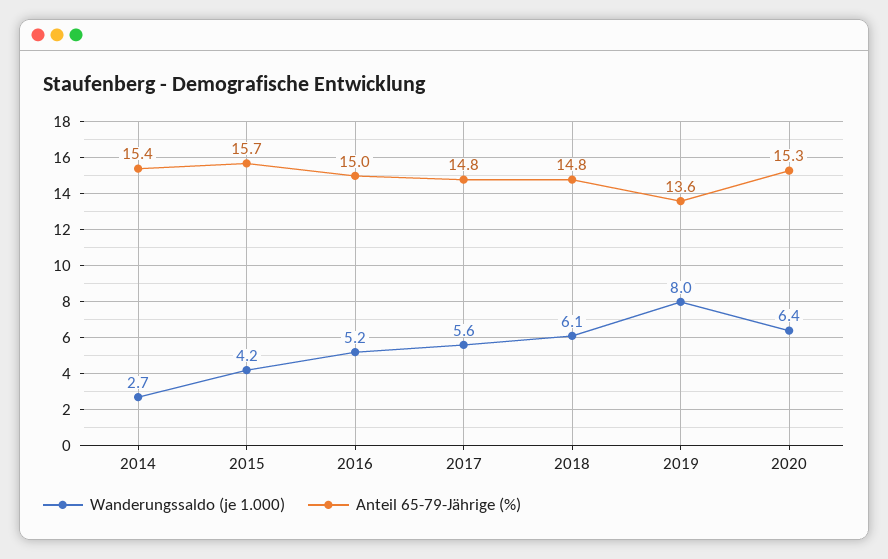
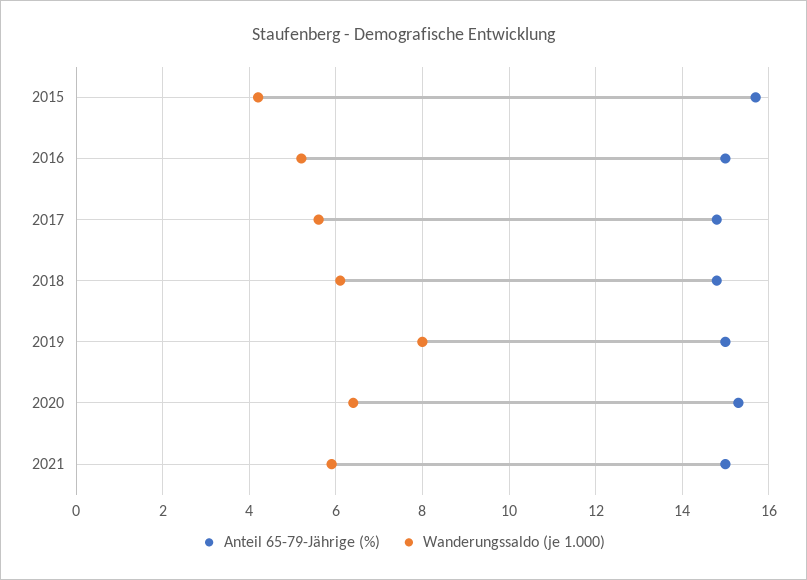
Wanderungssaldo (je 1.000), 2014: 2.7 -> none
Anteil 65-79-Jährige (%), 2014: 15.4 -> none
Anteil 65-79-Jährige (%), 2019: 13.6 -> 15
Anteil 65-79-Jährige (%), 2021: none -> 15
Wanderungssaldo (je 1.000), 2021: none -> 6

